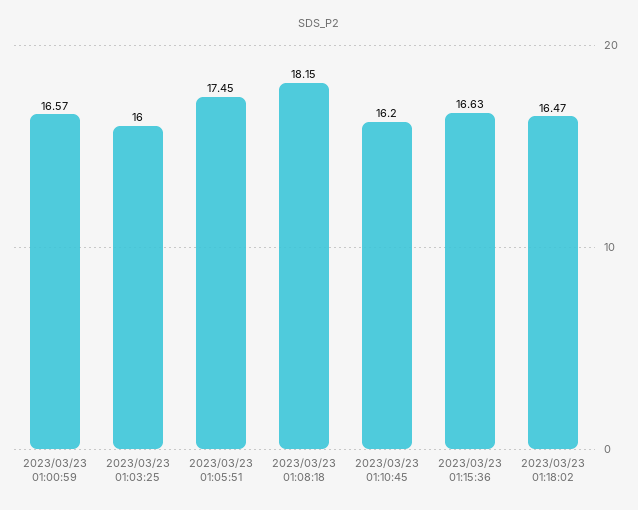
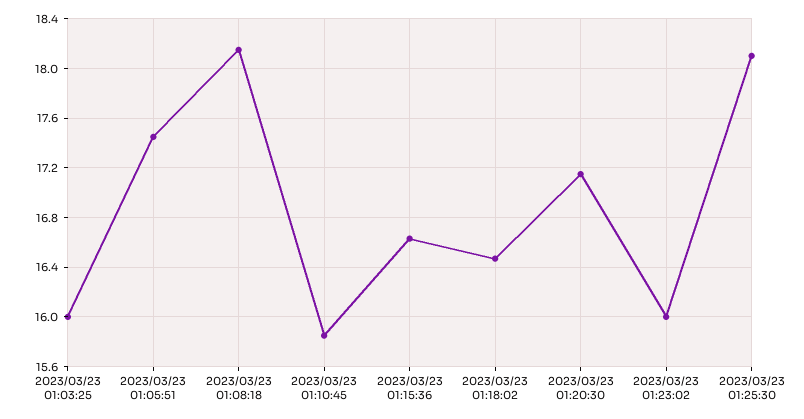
2023/03/23 01:00:59: 16.57 -> none
2023/03/23 01:10:45: 16.2 -> 15.85
2023/03/23 01:20:30: none -> 17.15
2023/03/23 01:23:02: none -> 16
2023/03/23 01:25:30: none -> 18.1

